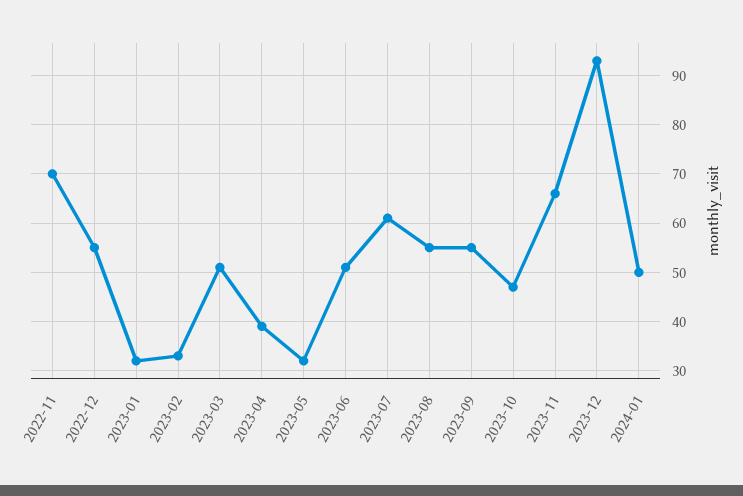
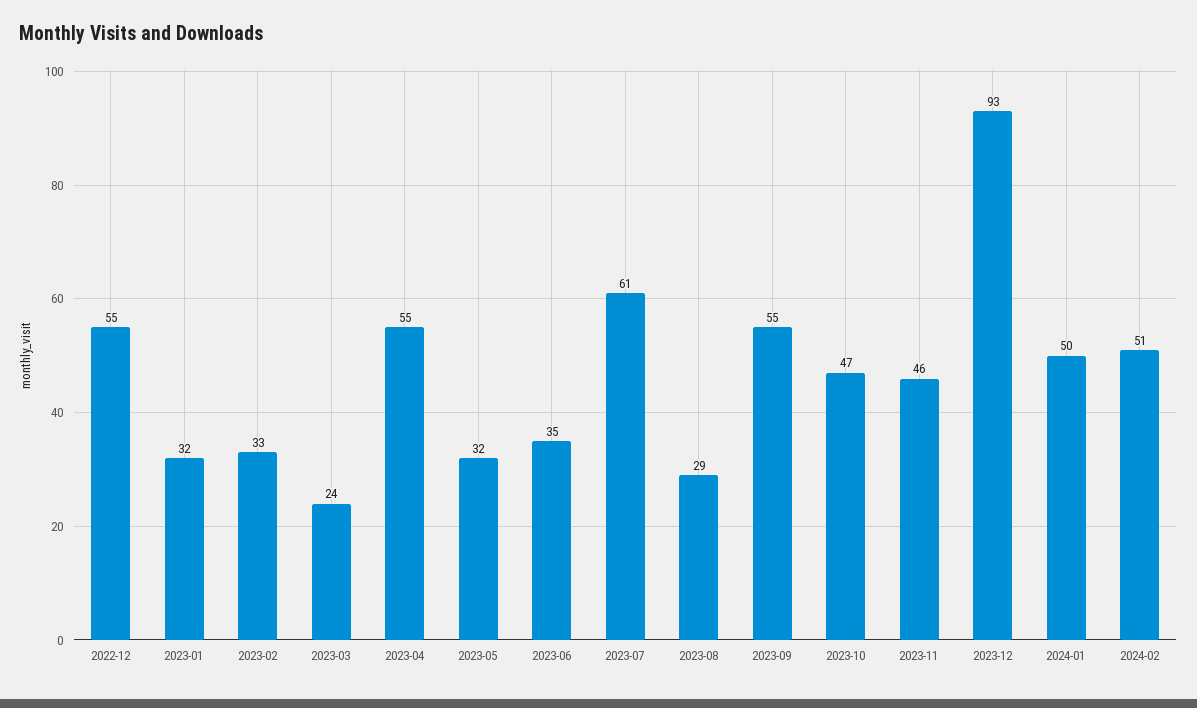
2022-11: 70 -> none
2023-03: 50 -> 24
2023-04: 40 -> 55
2023-06: 50 -> 35
2023-08: 55 -> 29
2023-11: 65 -> 46
2024-02: none -> 51

